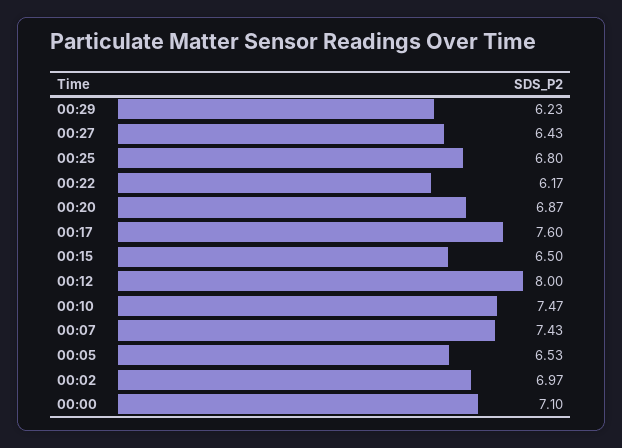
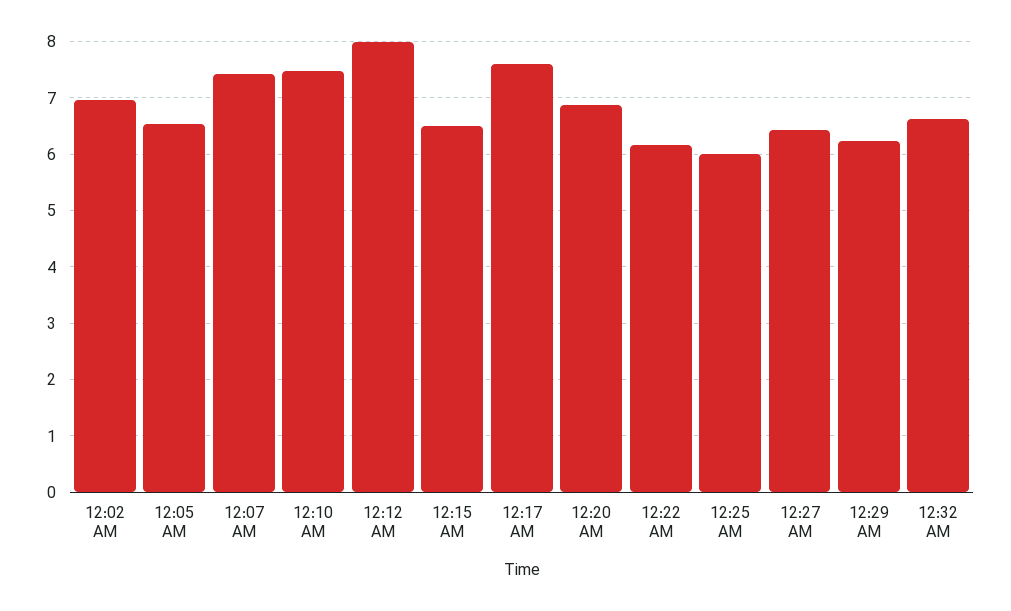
00:25: 6.8 -> 6
00:00: 7.1 -> none
12:32 AM: none -> 6.6

